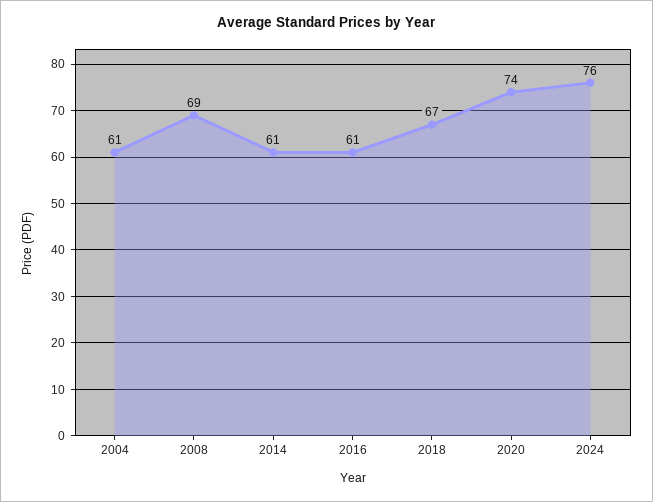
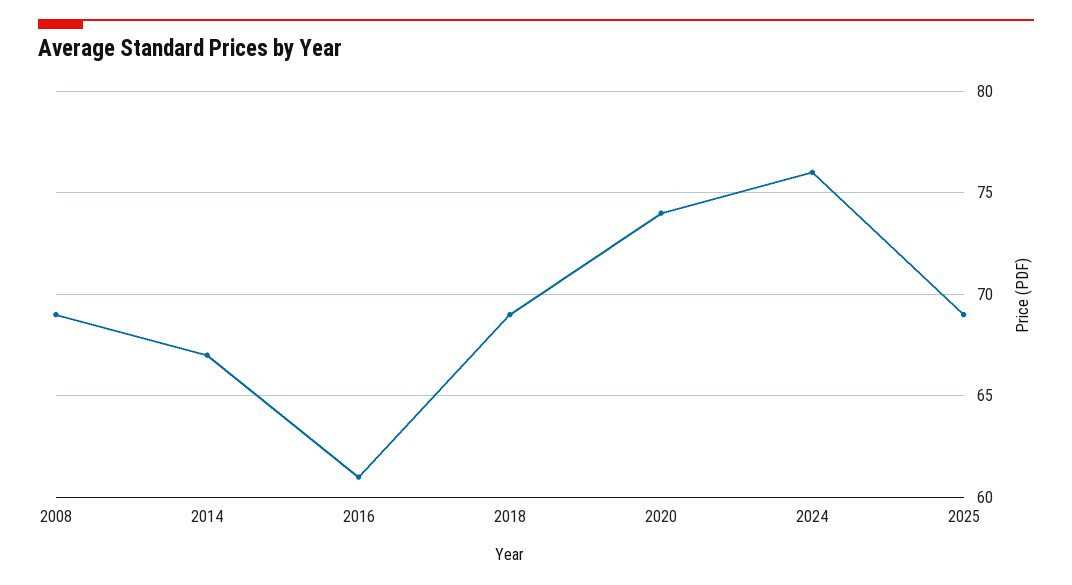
2004: 61 -> none
2014: 61 -> 67
2018: 67 -> 69
2025: none -> 69

